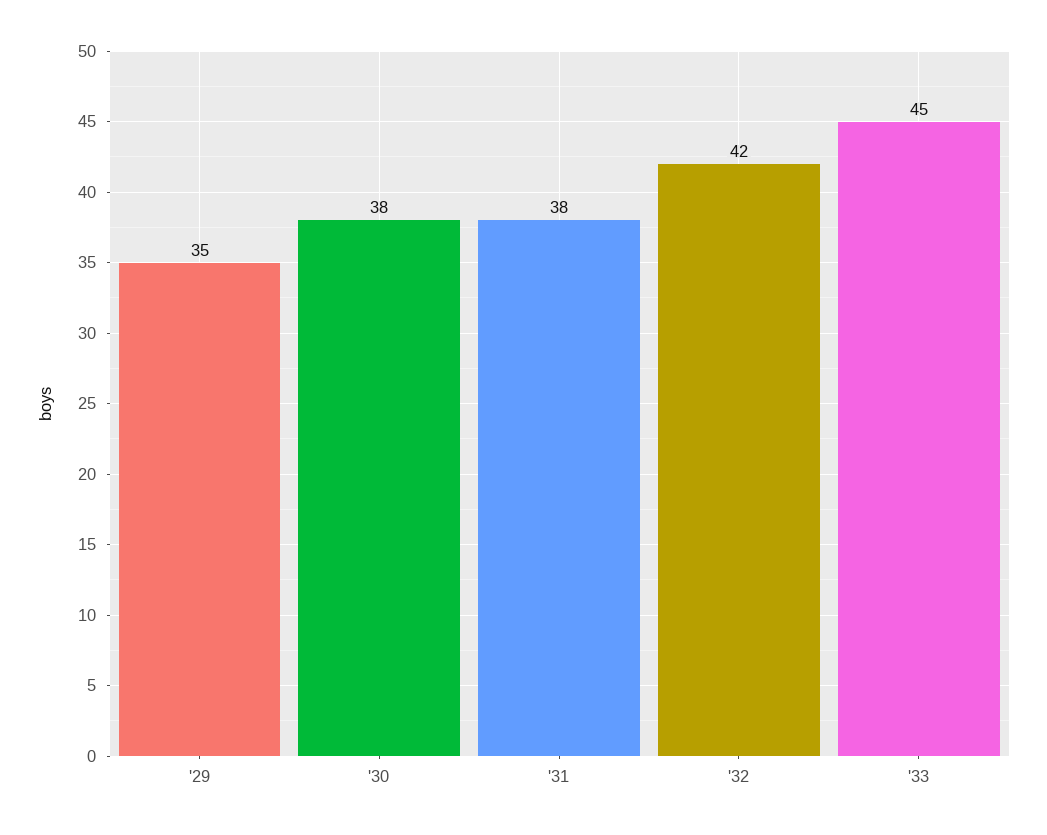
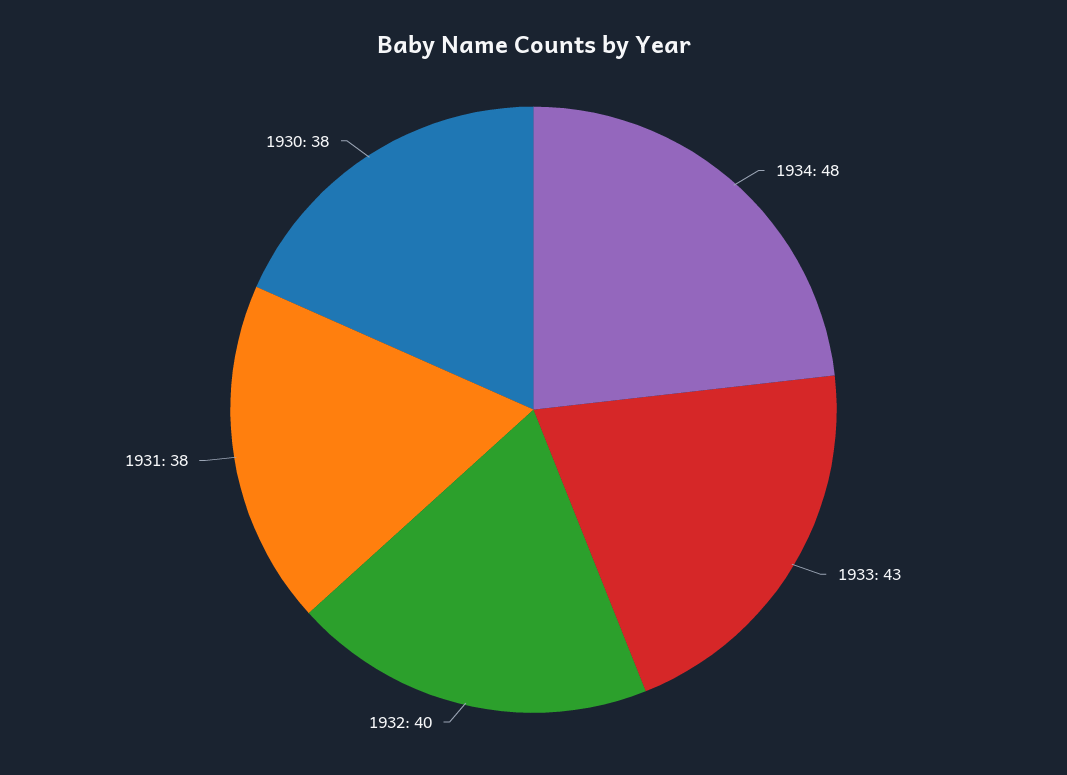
'29: 35 -> none
'32: 42 -> 40
'33: 45 -> 43
1934: none -> 48

